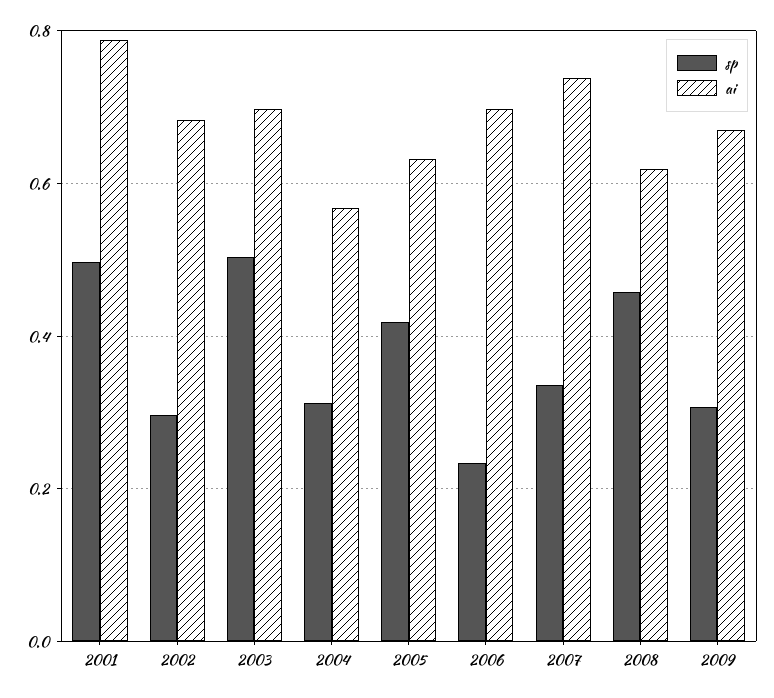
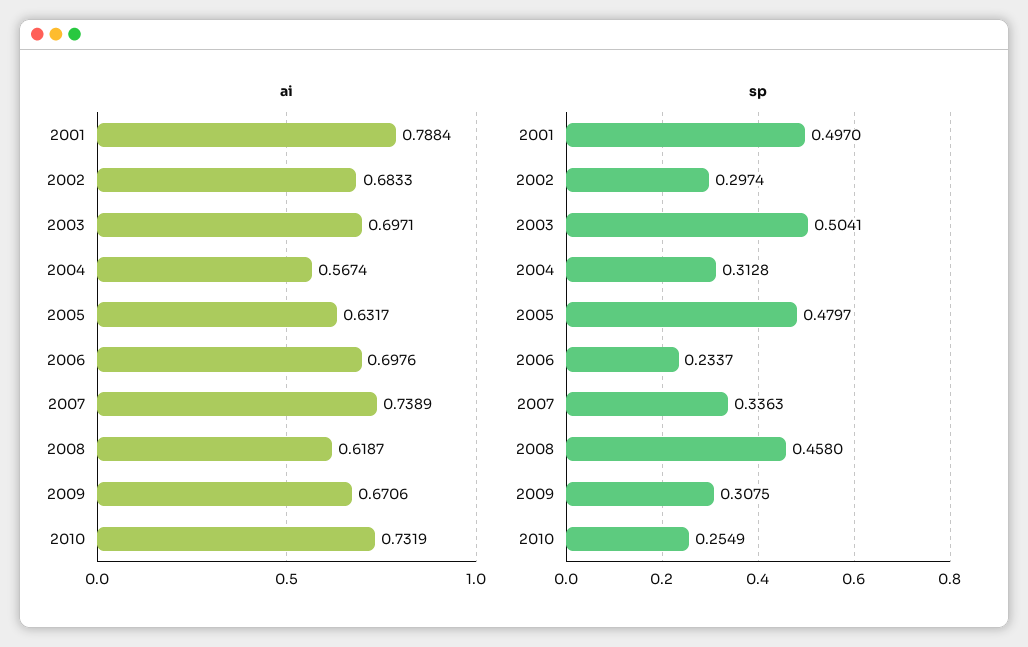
sp, 2005: 0.42 -> 0.4797
ai, 2010: none -> 0.7319
sp, 2010: none -> 0.2549

